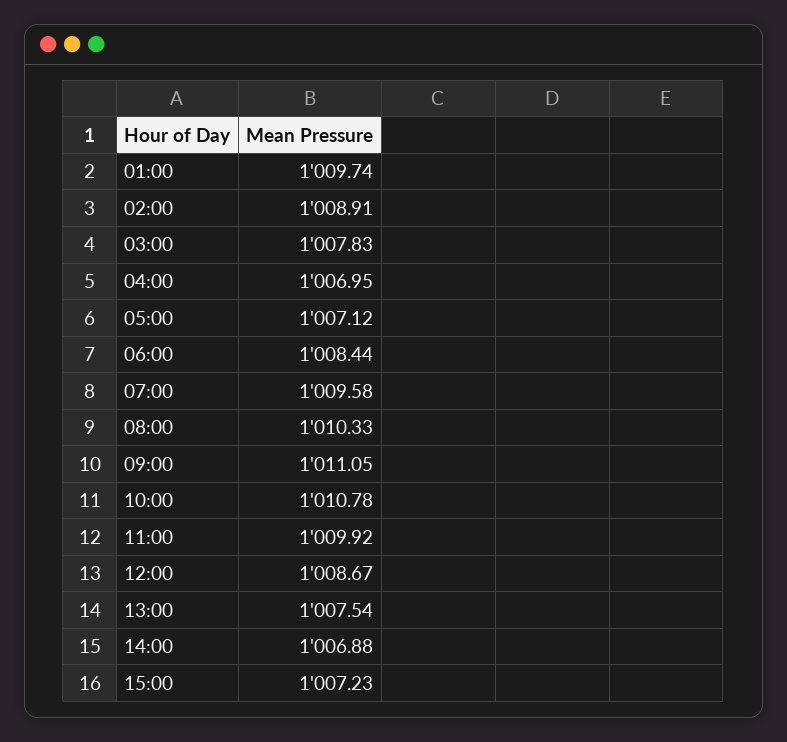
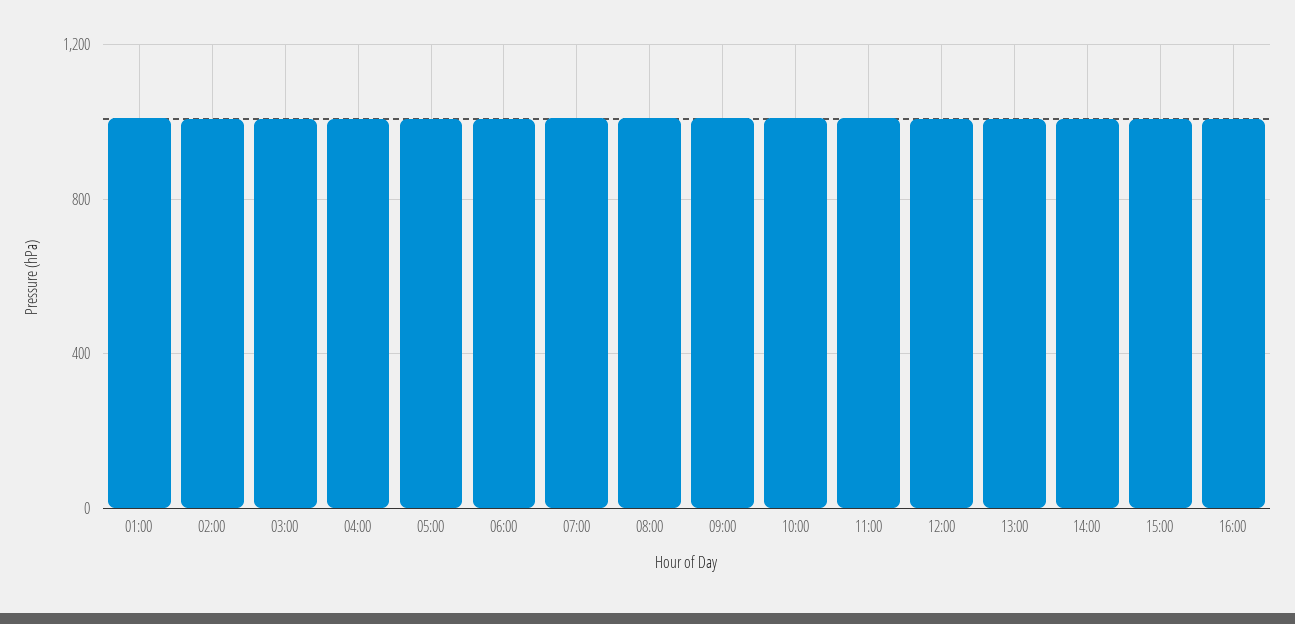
16:00: none -> 1000

